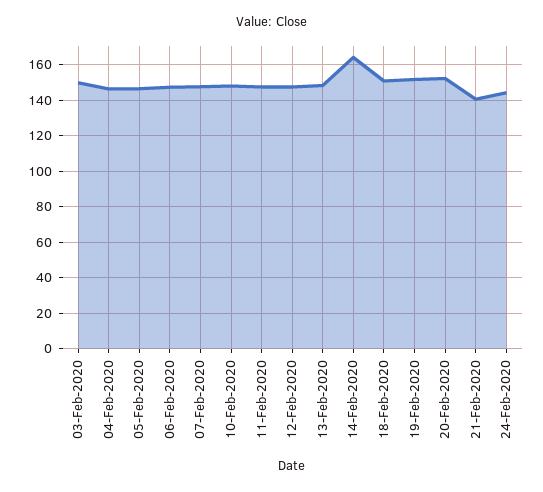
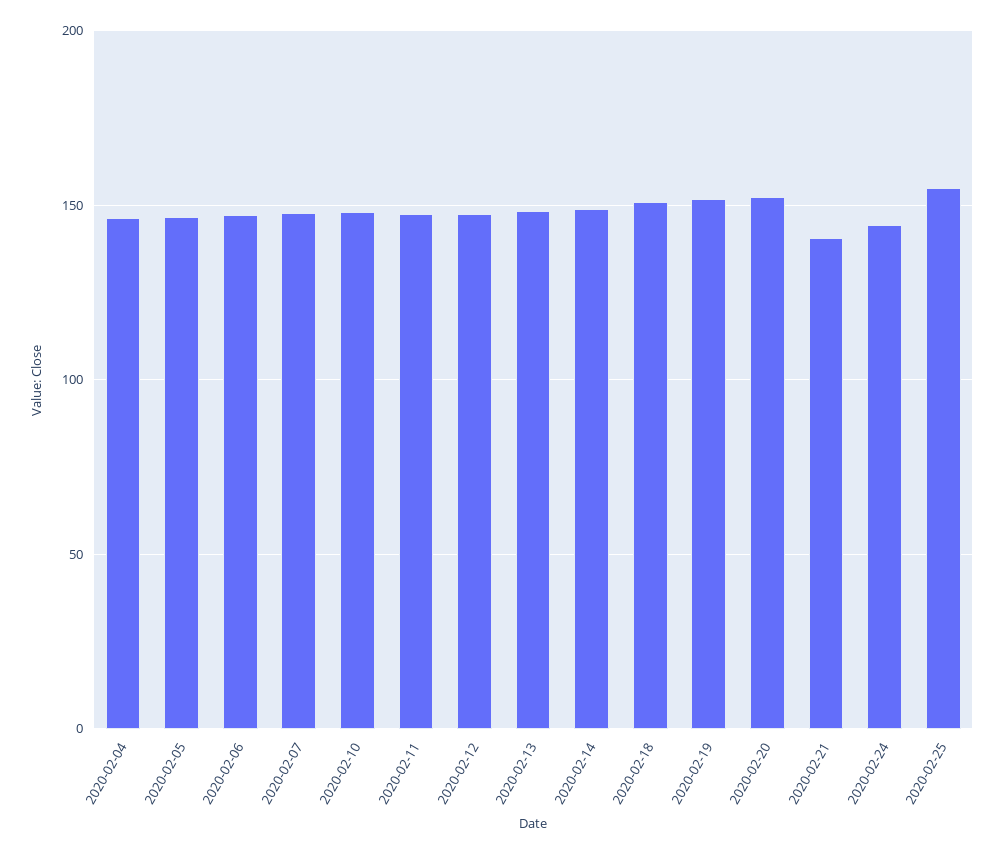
03-Feb-2020: 150 -> none
14-Feb-2020: 165 -> 150
2020-02-25: none -> 155

